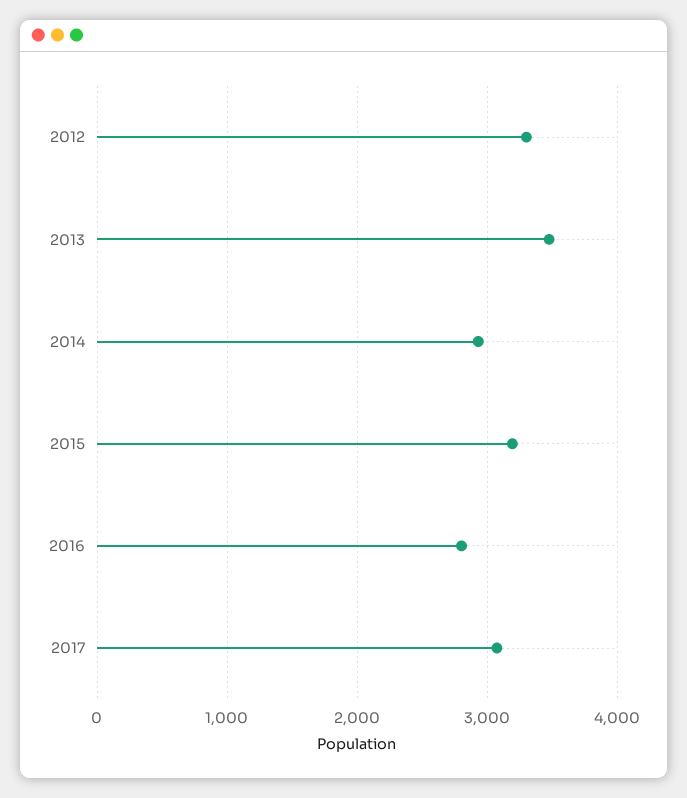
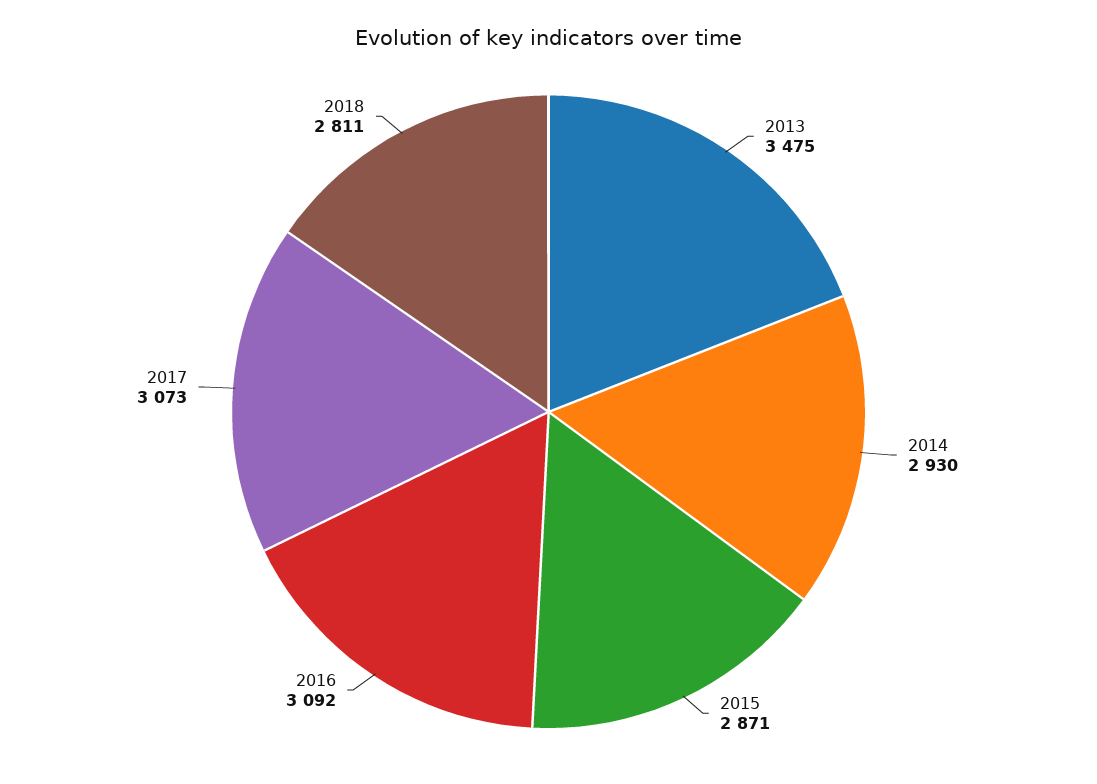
2012: 3300 -> none
2015: 3200 -> 2871
2016: 2800 -> 3092
2018: none -> 2811

